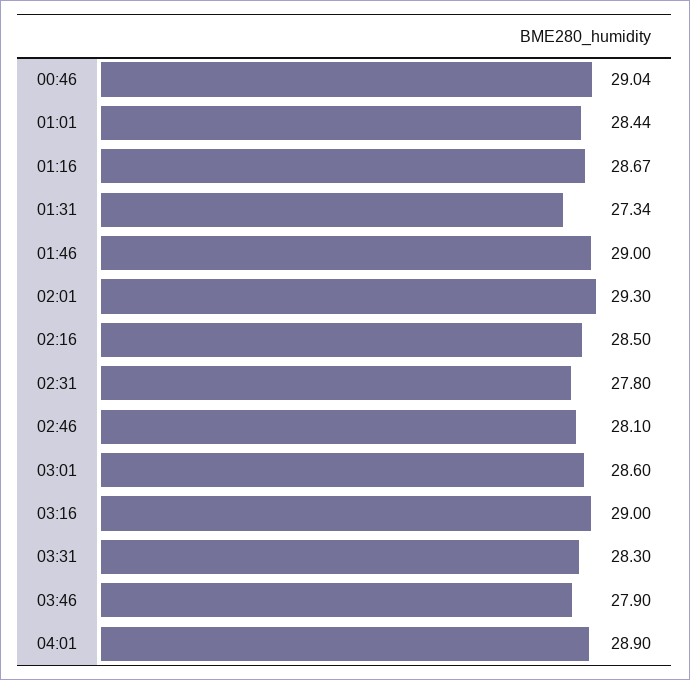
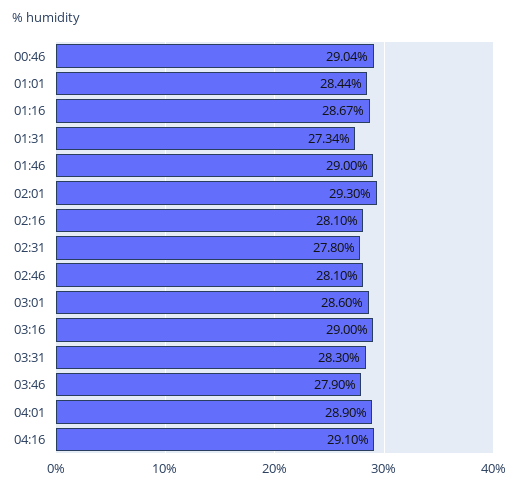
02:16: 28.5 -> 28.1
04:16: none -> 29.1

